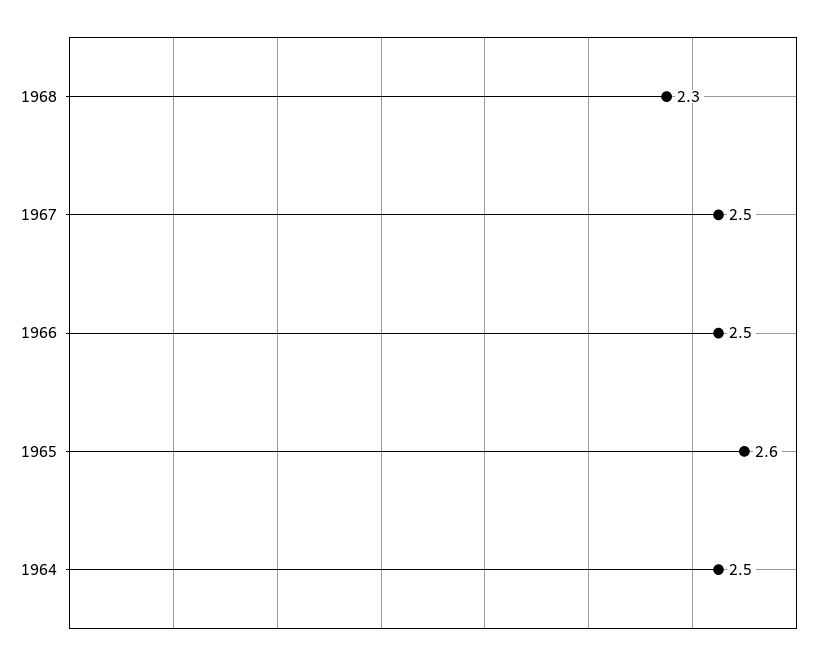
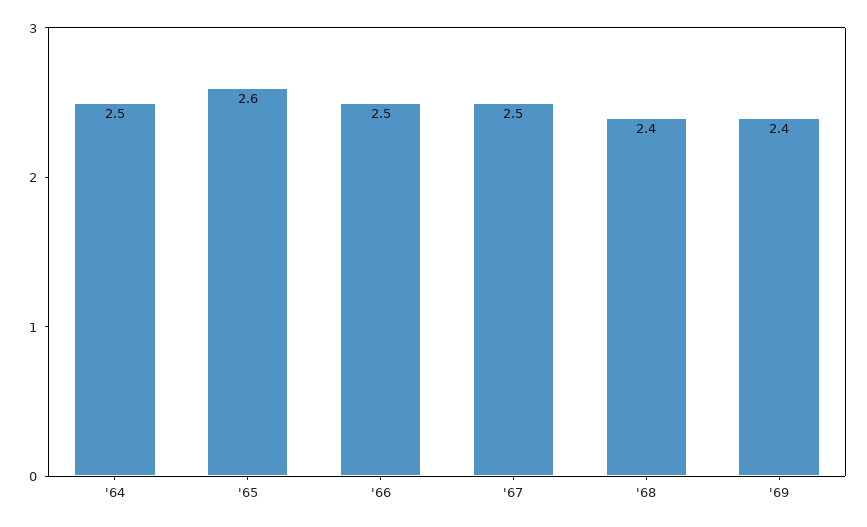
1968: 2.3 -> 2.4
'69: none -> 2.4

